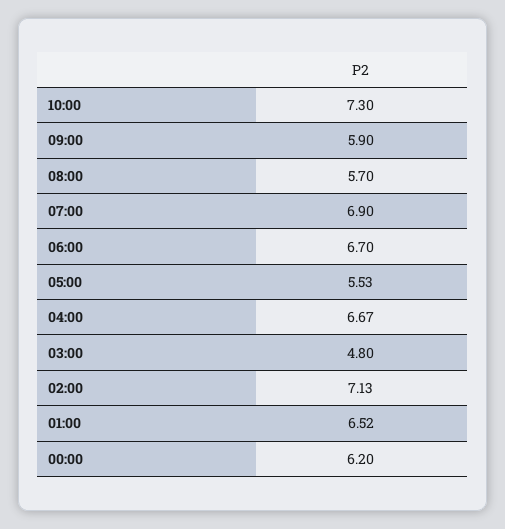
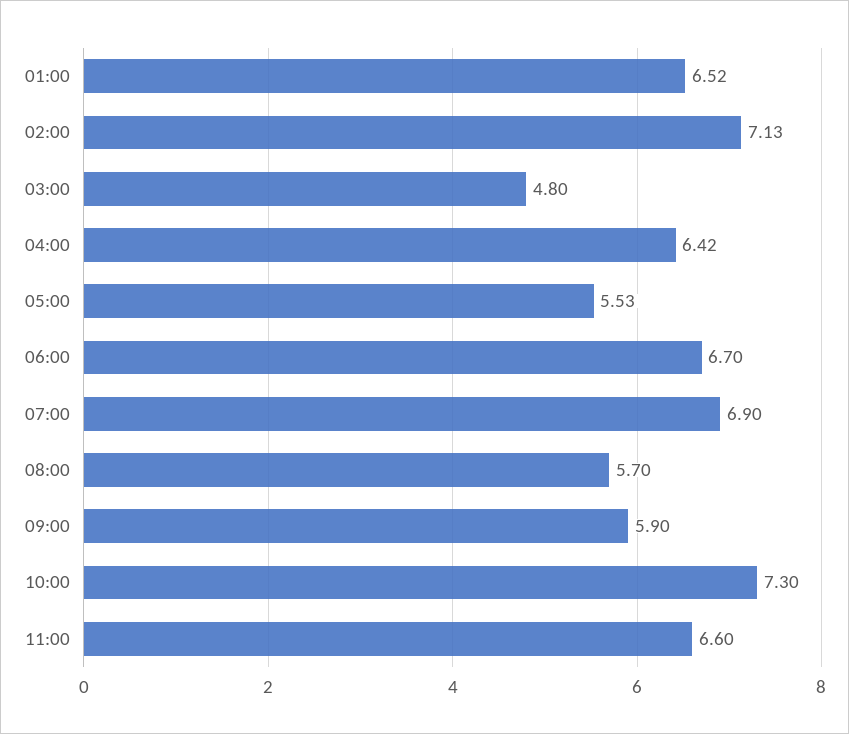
04:00: 6.67 -> 6.42
00:00: 6.2 -> none
11:00: none -> 6.6

